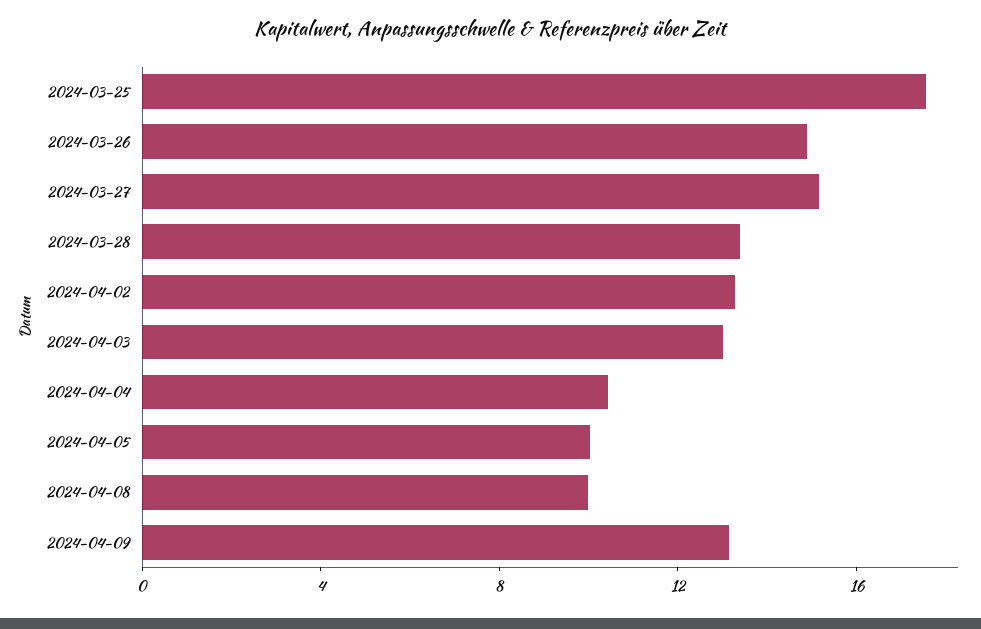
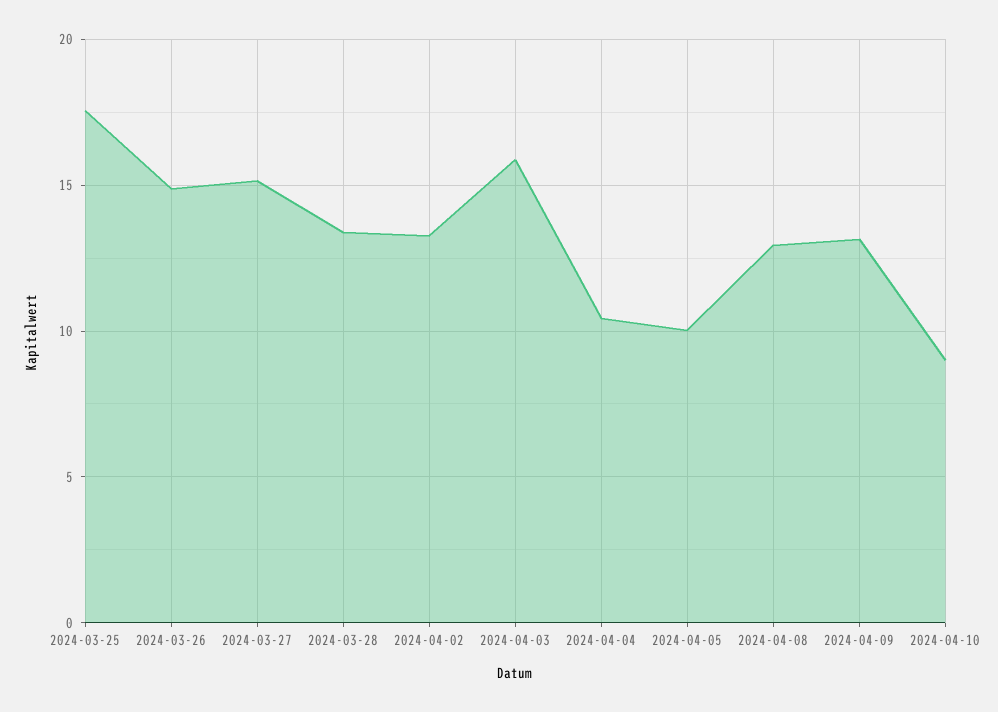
2024-04-03: 13 -> 16
2024-04-08: 10 -> 13
2024-04-10: none -> 9

